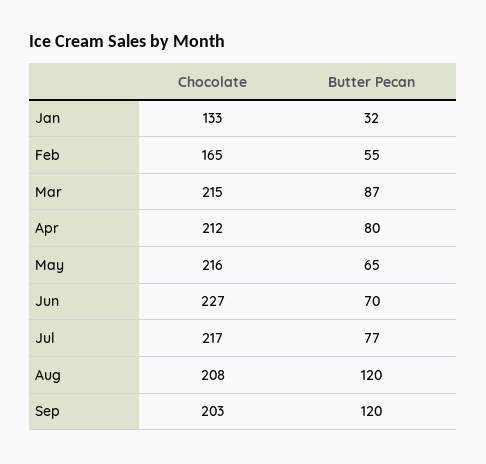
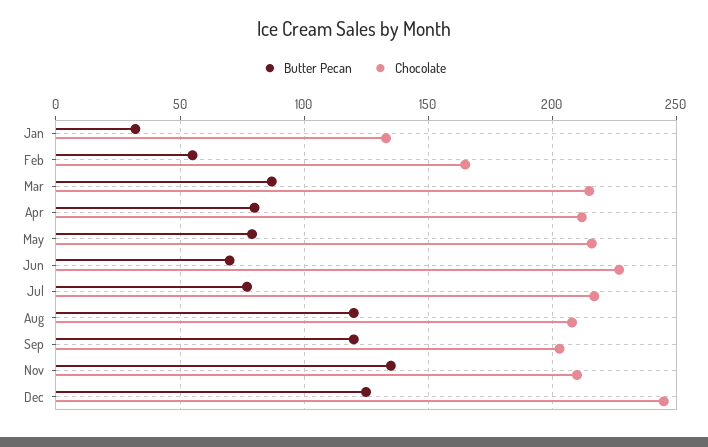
Butter Pecan, May: 65 -> 80
Butter Pecan, Nov: none -> 135
Chocolate, Nov: none -> 210
Butter Pecan, Dec: none -> 125
Chocolate, Dec: none -> 245

